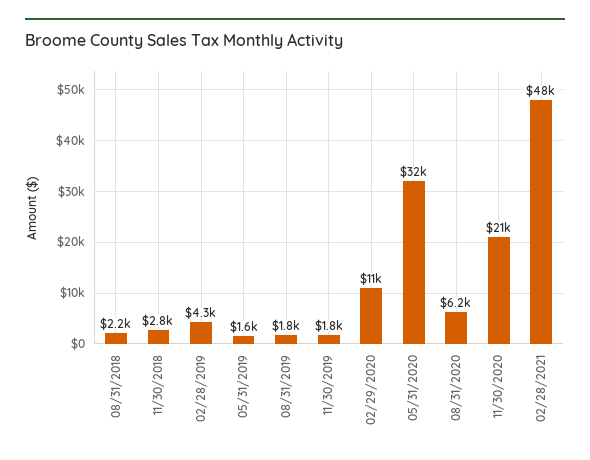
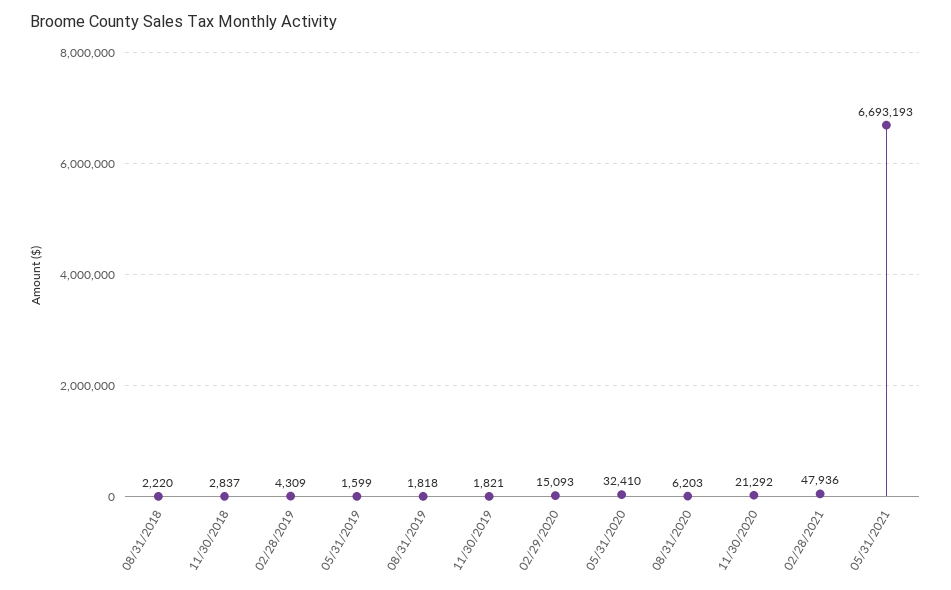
02/29/2020: 11000 -> 15093
05/31/2021: none -> 6693193

